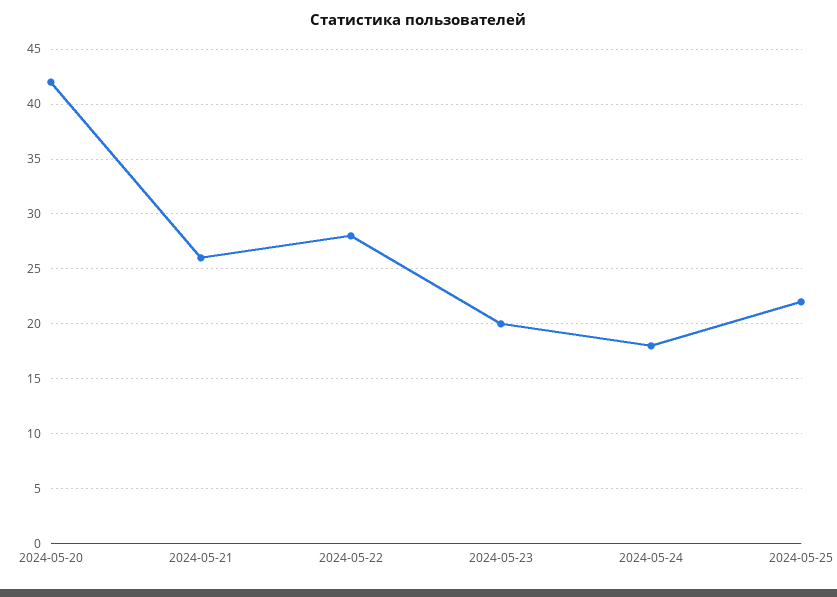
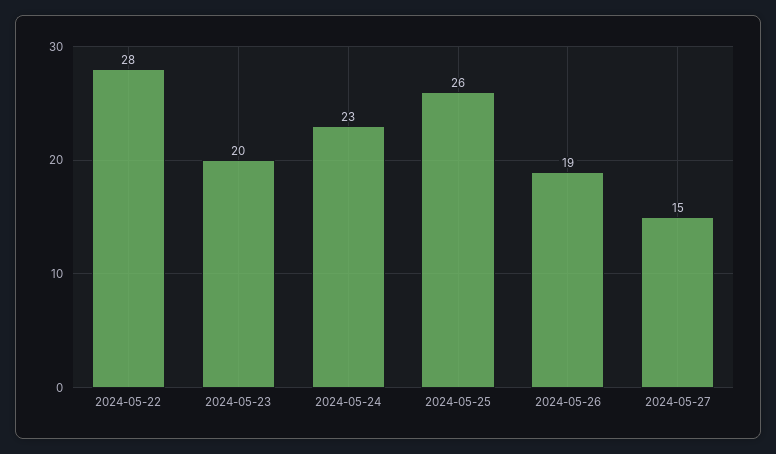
2024-05-20: 42 -> none
2024-05-21: 26 -> none
2024-05-24: 18 -> 23
2024-05-25: 22 -> 26
2024-05-26: none -> 19
2024-05-27: none -> 15

